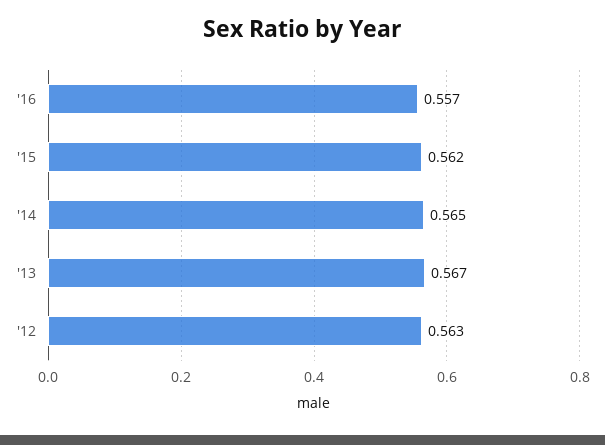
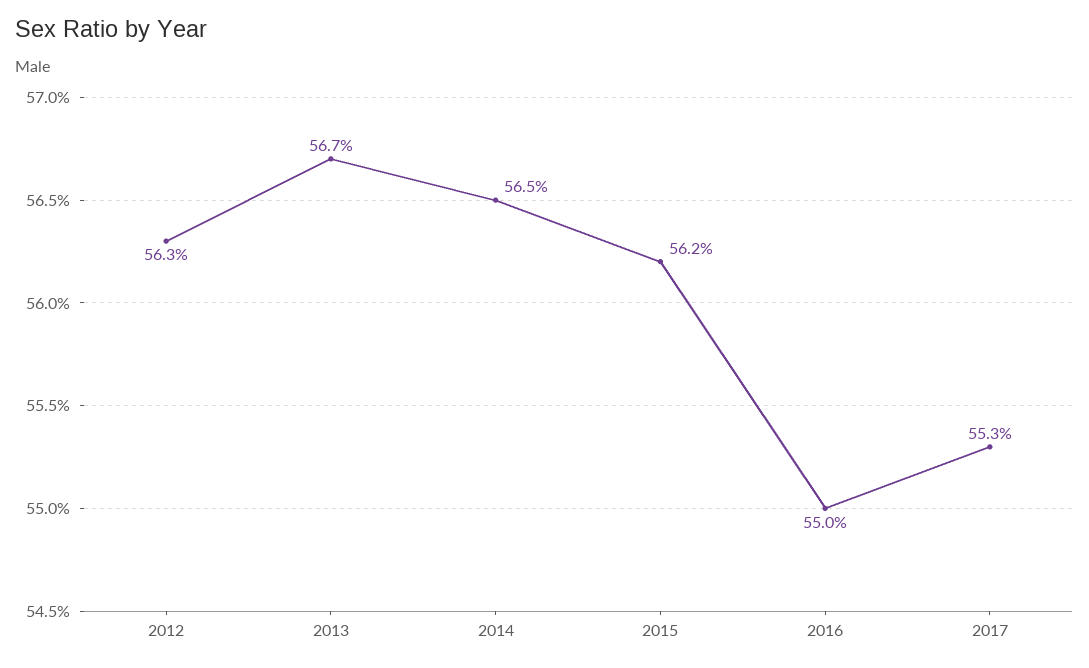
'16: 0.557 -> 0.55
2017: none -> 0.553

